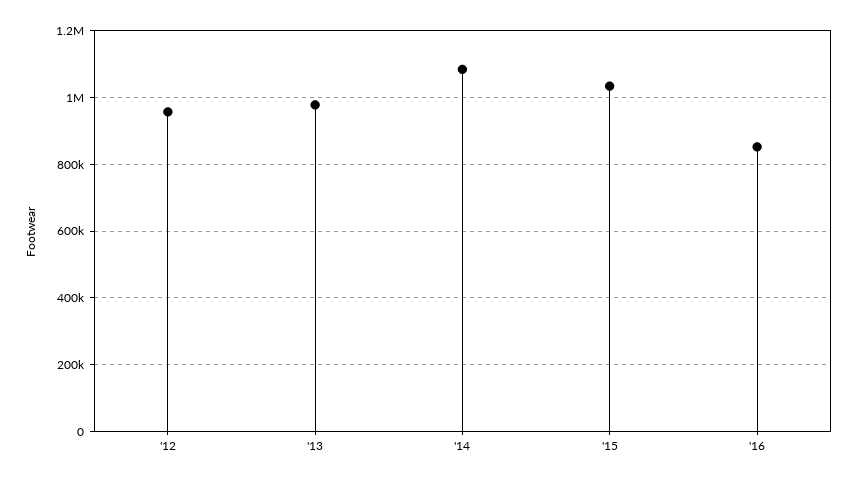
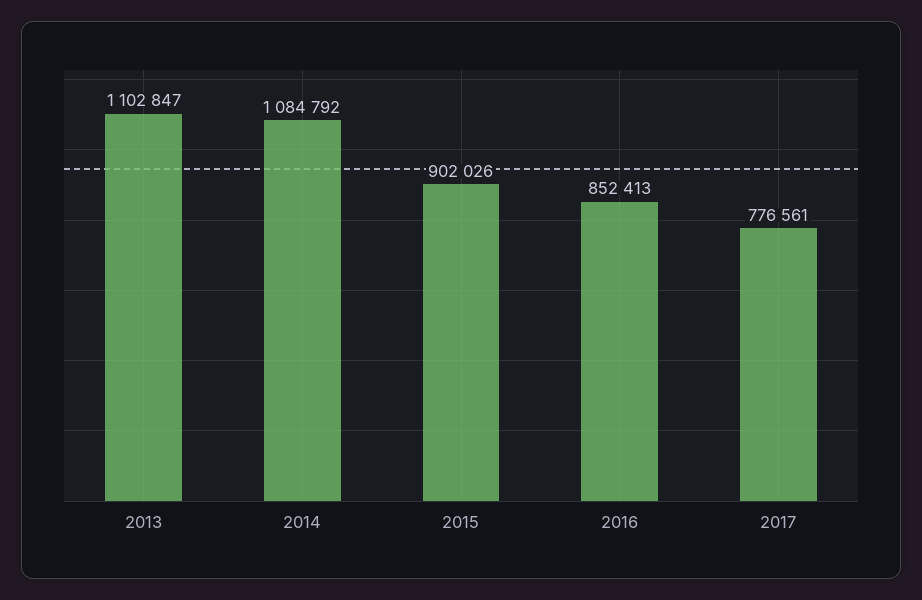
'12: 960000 -> none
'13: 980000 -> 1102847
'15: 1040000 -> 902026
2017: none -> 776561

